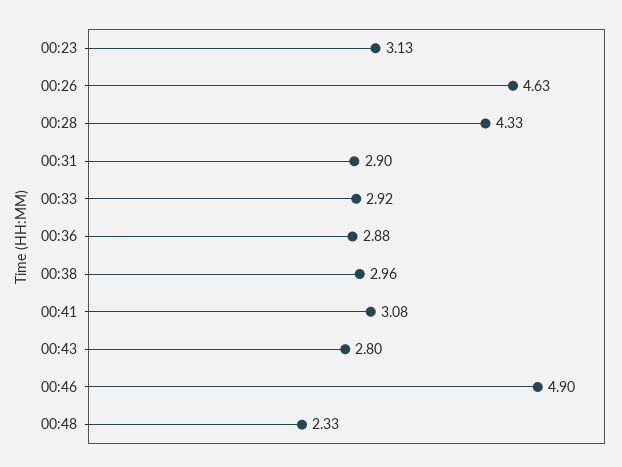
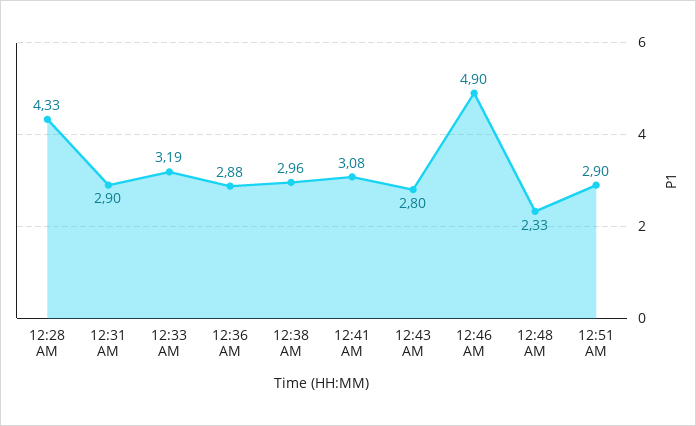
00:23: 3.13 -> none
00:26: 4.63 -> none
00:33: 2.92 -> 3.19
12:51 AM: none -> 2.9

